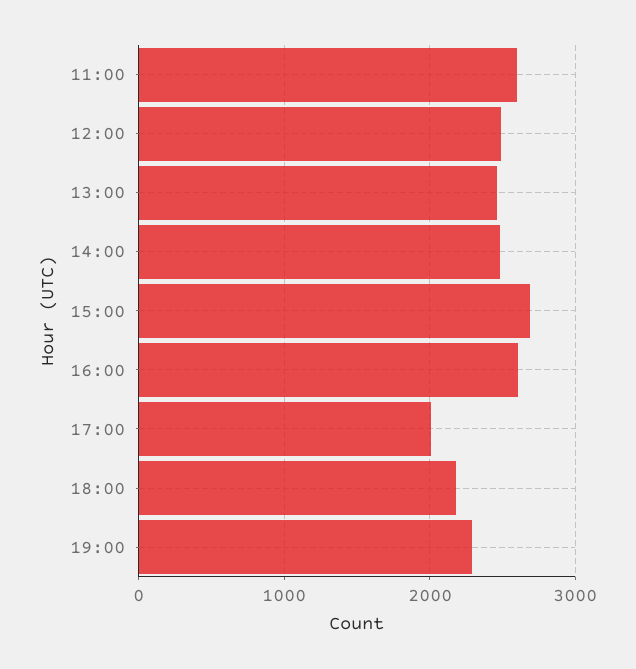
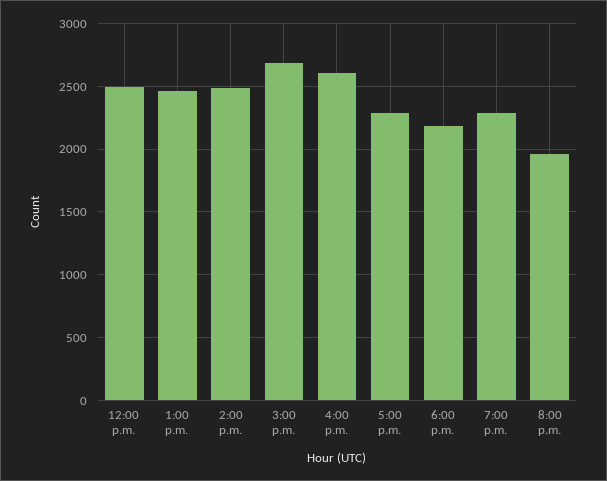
11:00: 2600 -> none
17:00: 2000 -> 2300
8:00 p.m.: none -> 1950

